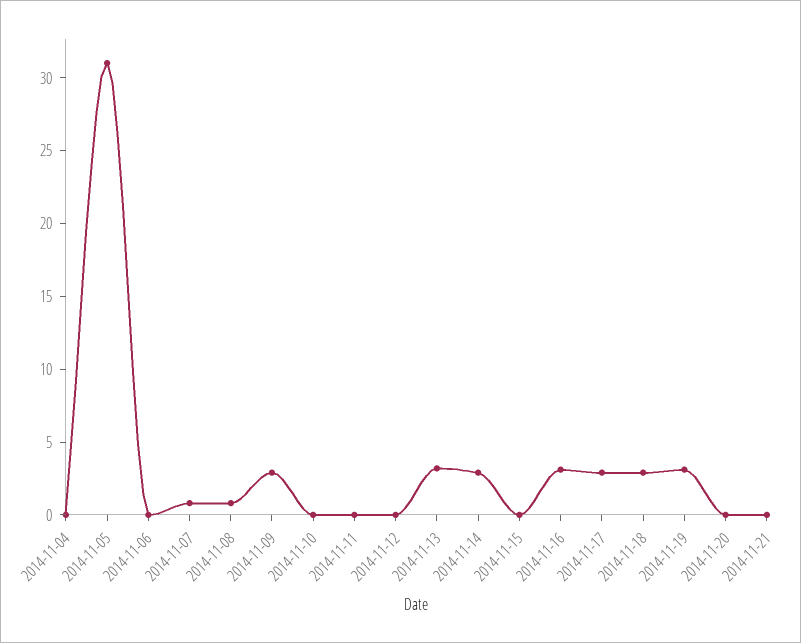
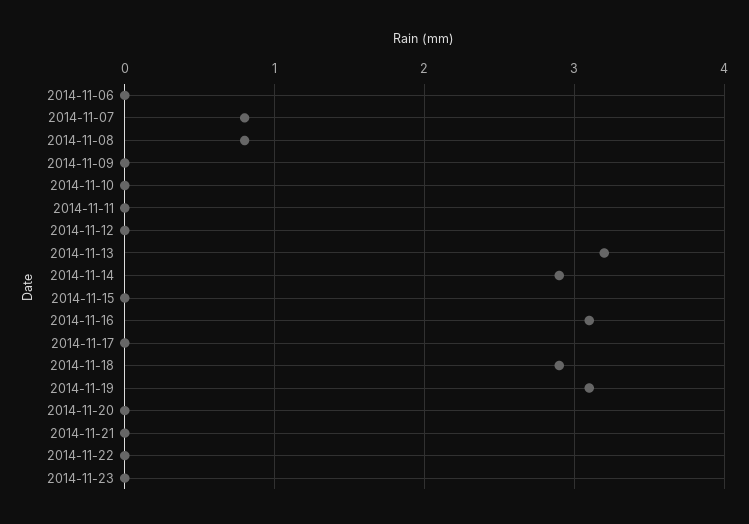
2014-11-04: 0 -> none
2014-11-05: 31 -> none
2014-11-09: 3 -> 0
2014-11-17: 3 -> 0
2014-11-22: none -> 0
2014-11-23: none -> 0

